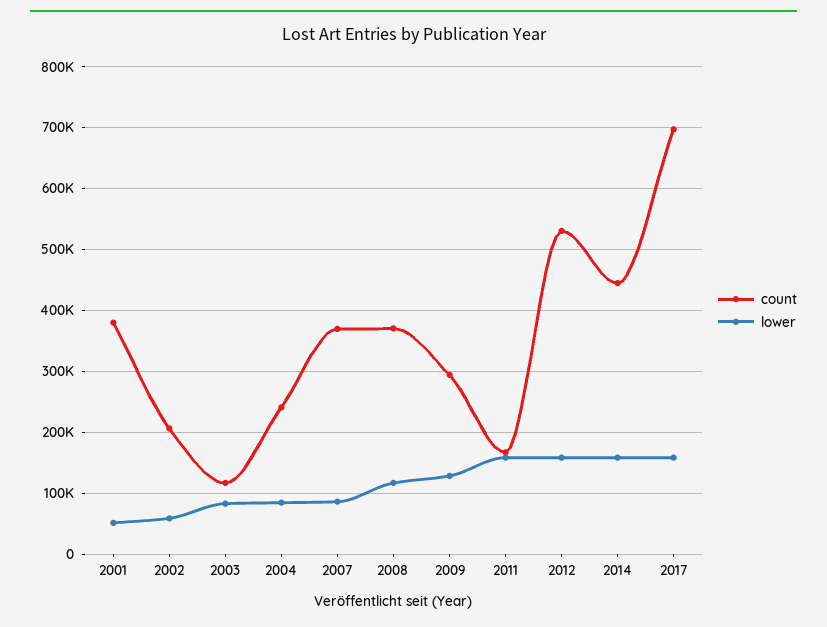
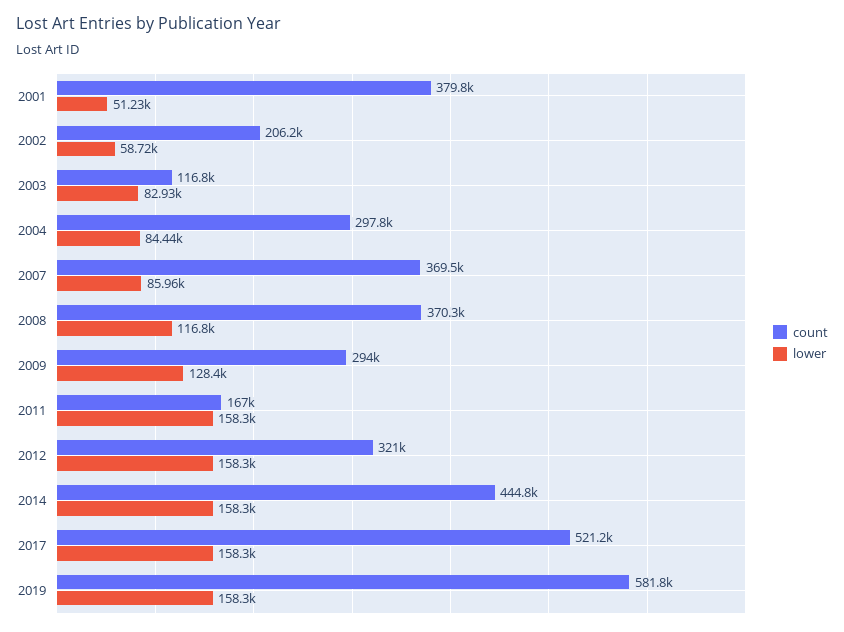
count, 2004: 240000 -> 297800
count, 2012: 530000 -> 321000
count, 2017: 700000 -> 521200
count, 2019: none -> 581800
lower, 2019: none -> 158300

